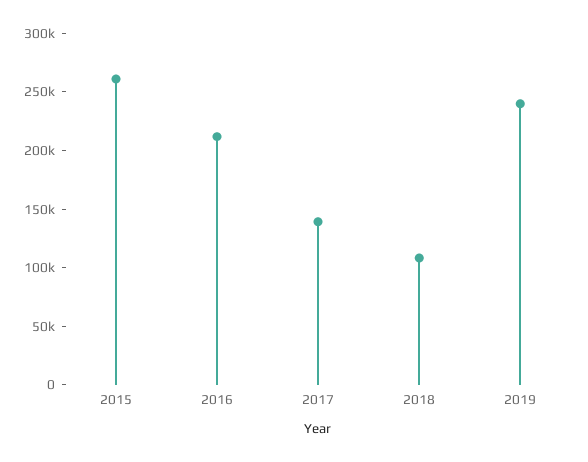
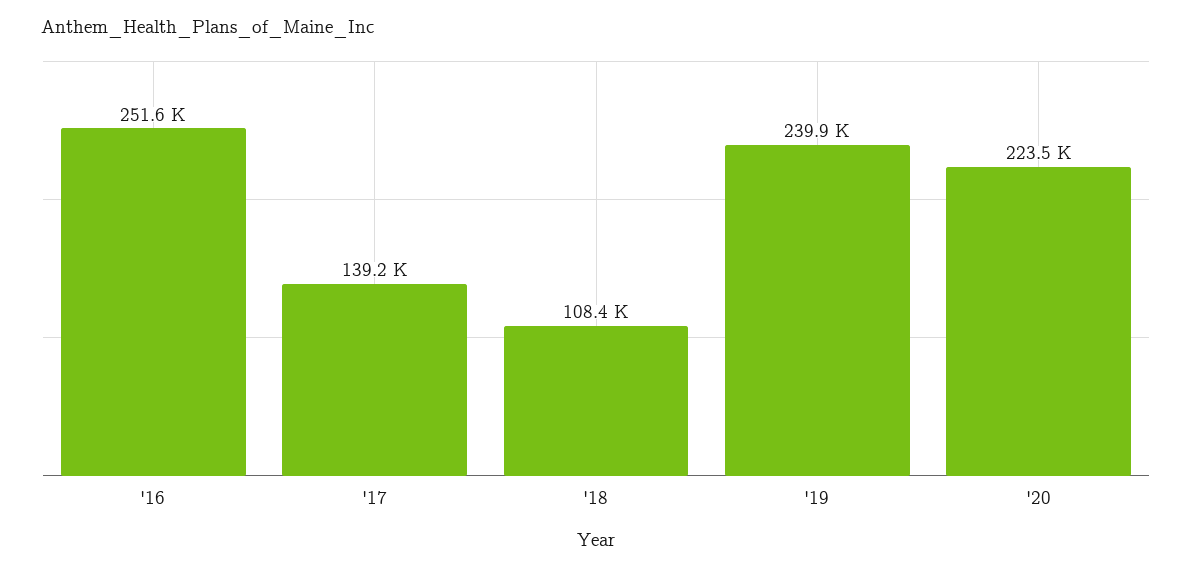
2015: 260000 -> none
2016: 210000 -> 251600
'20: none -> 223500

